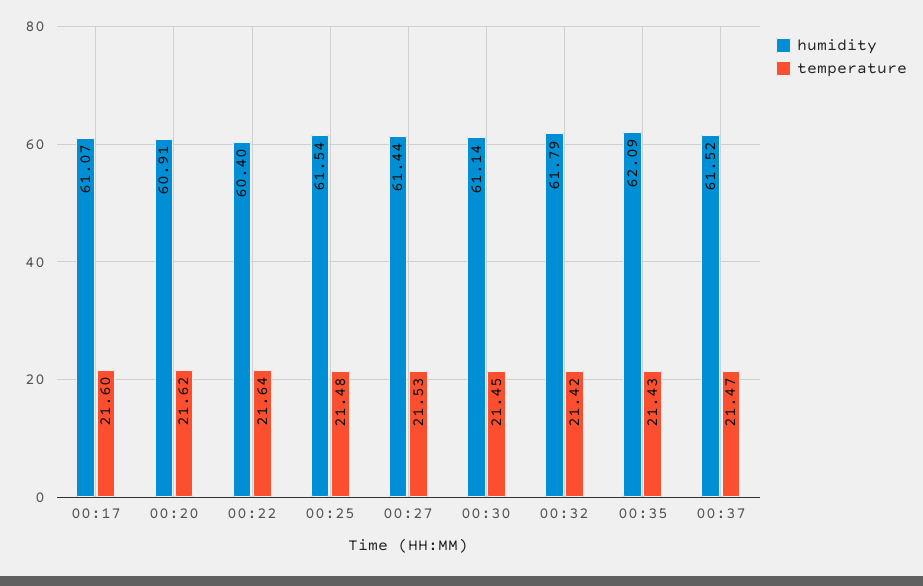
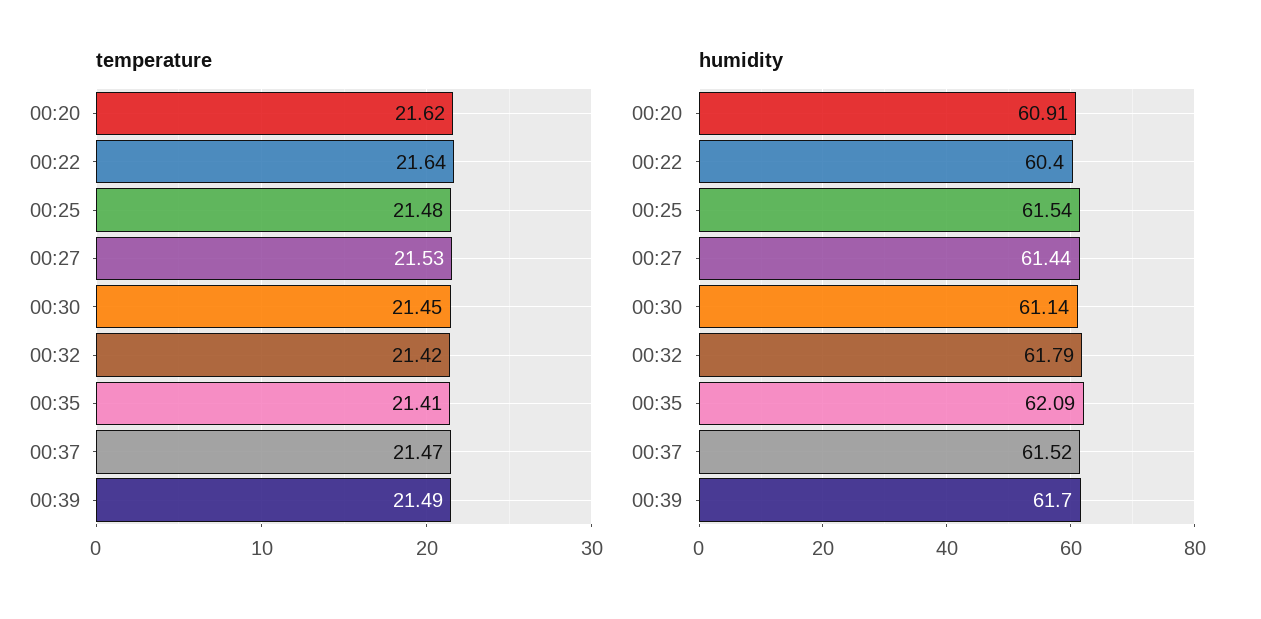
humidity, 00:17: 61.07 -> none
temperature, 00:17: 21.6 -> none
temperature, 00:35: 21.43 -> 21.41
temperature, 00:39: none -> 21.49
humidity, 00:39: none -> 61.7

